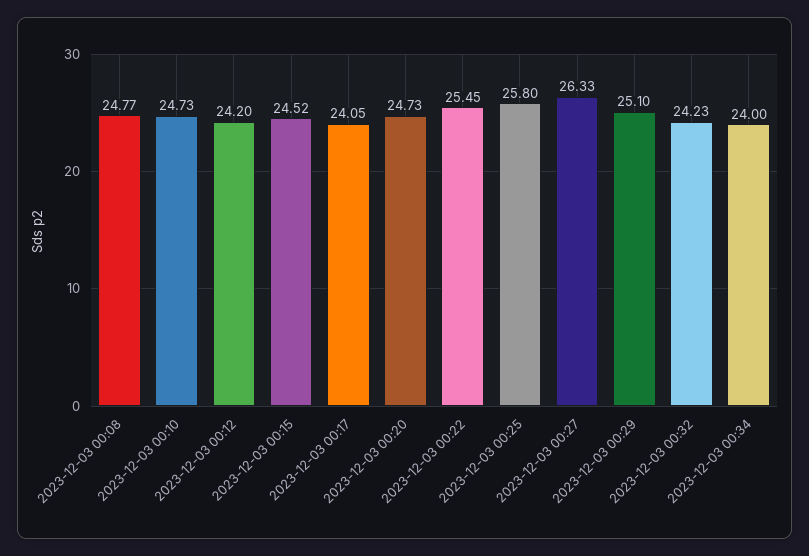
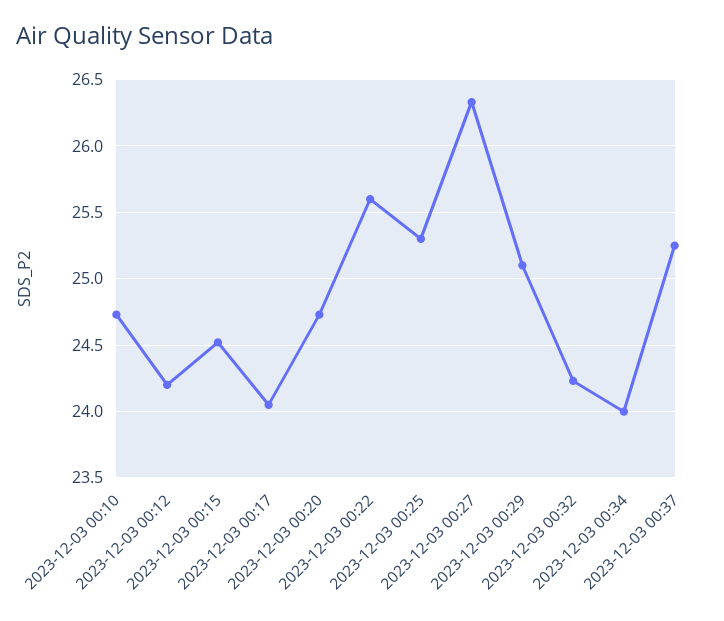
2023-12-03 00:08: 24.77 -> none
2023-12-03 00:22: 25.45 -> 25.6
2023-12-03 00:25: 25.8 -> 25.3
2023-12-03 00:37: none -> 25.25

